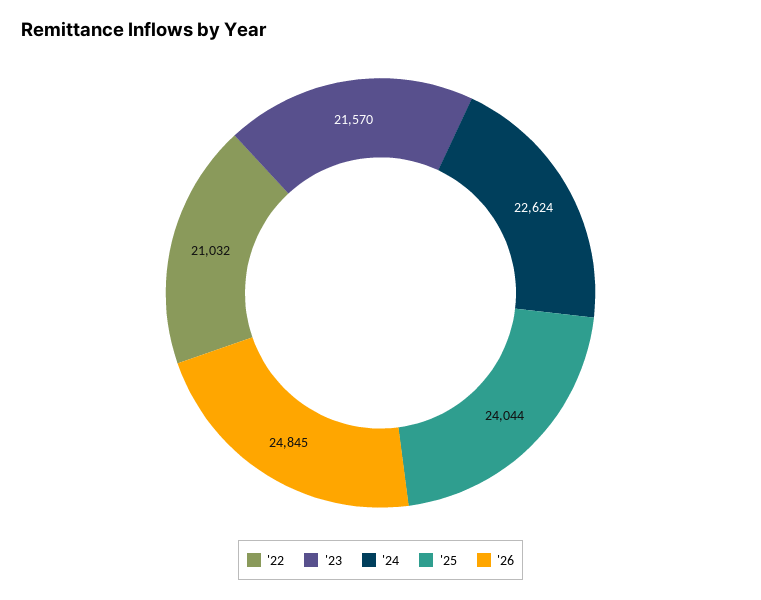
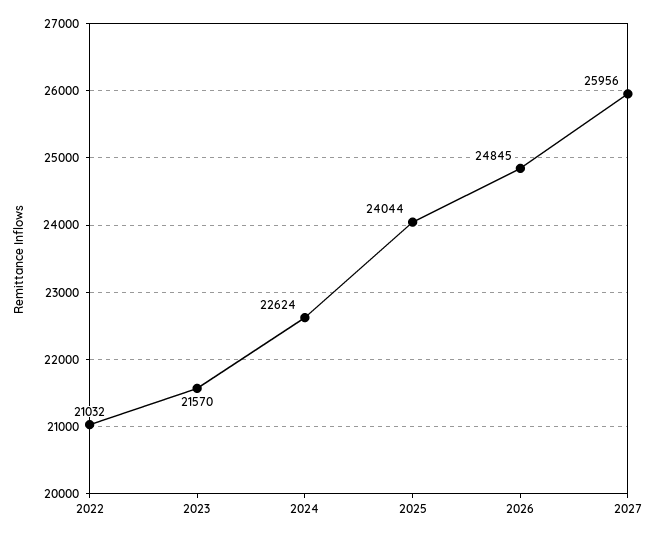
2027: none -> 25956

